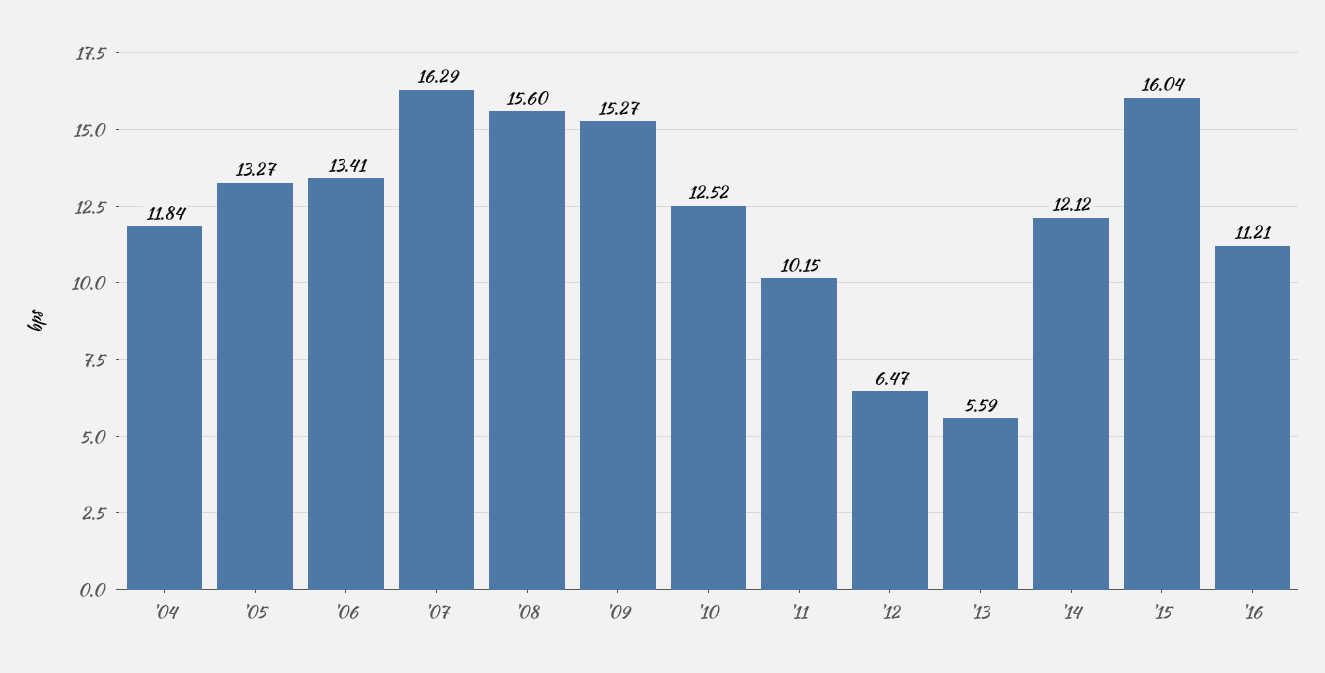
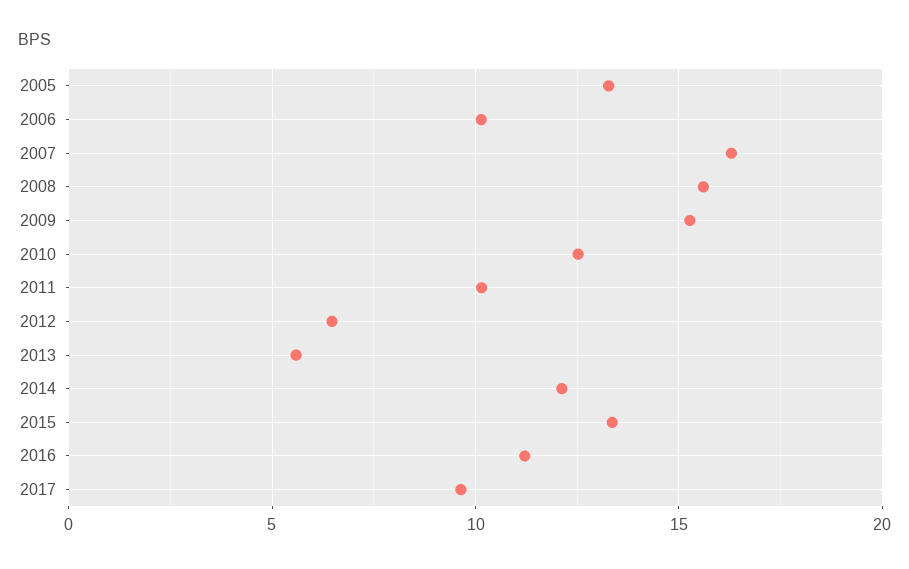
'04: 11.84 -> none
'06: 13.41 -> 10
'15: 16.04 -> 13.5
2017: none -> 9.5

